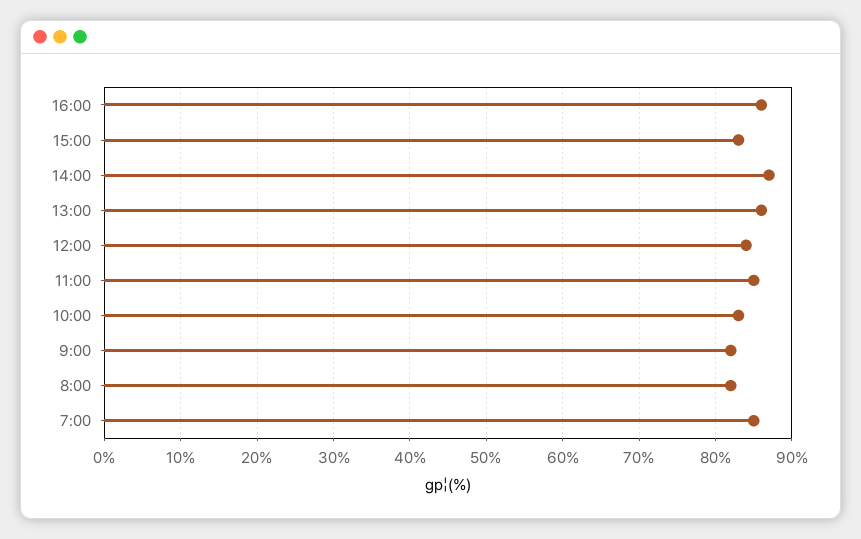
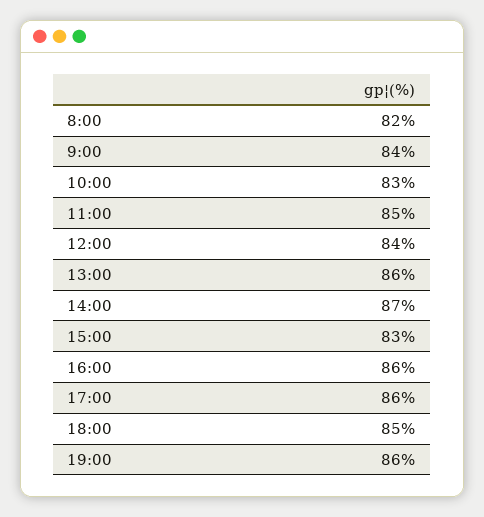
9:00: 82 -> 84
7:00: 85 -> none
17:00: none -> 86
18:00: none -> 85
19:00: none -> 86

